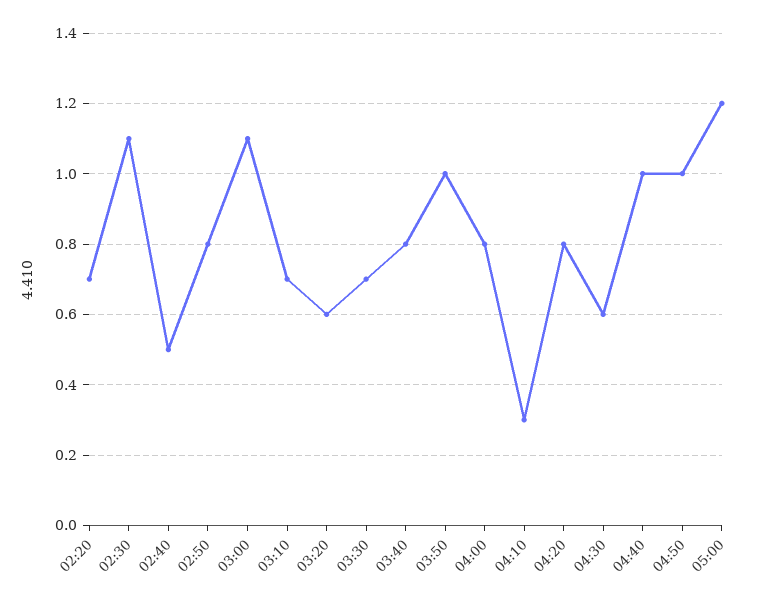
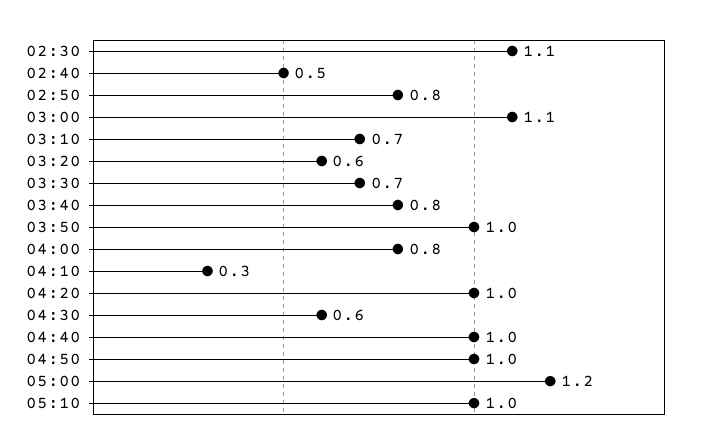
02:20: 0.7 -> none
04:20: 0.8 -> 1
05:10: none -> 1

